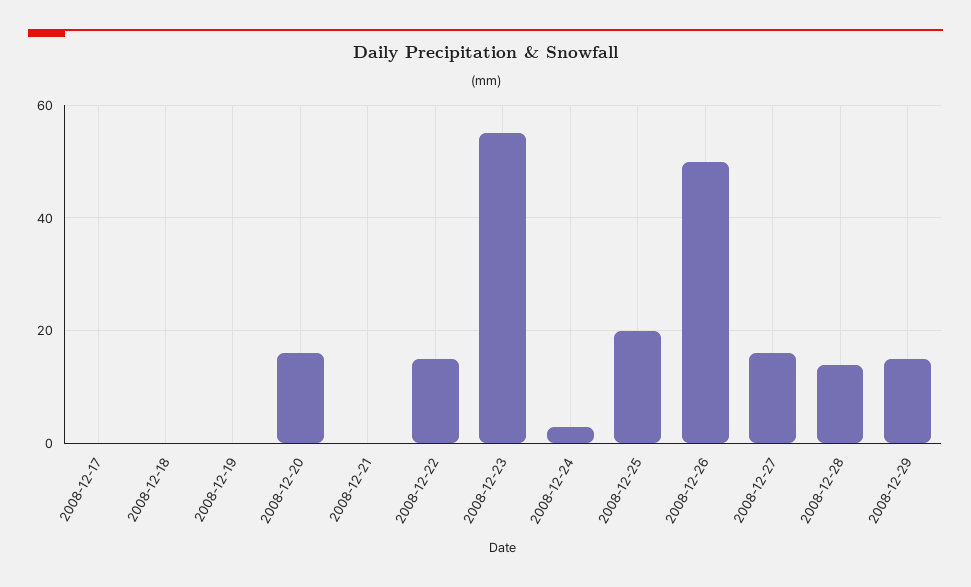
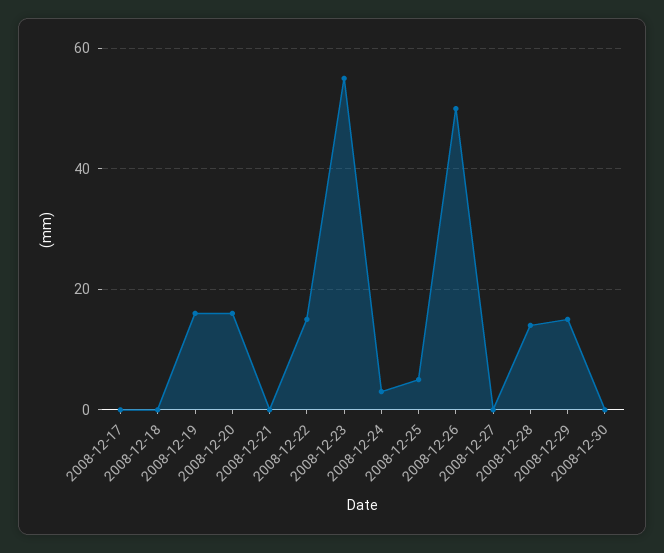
2008-12-19: 0 -> 15
2008-12-25: 20 -> 5
2008-12-27: 15 -> 0
2008-12-30: none -> 0

